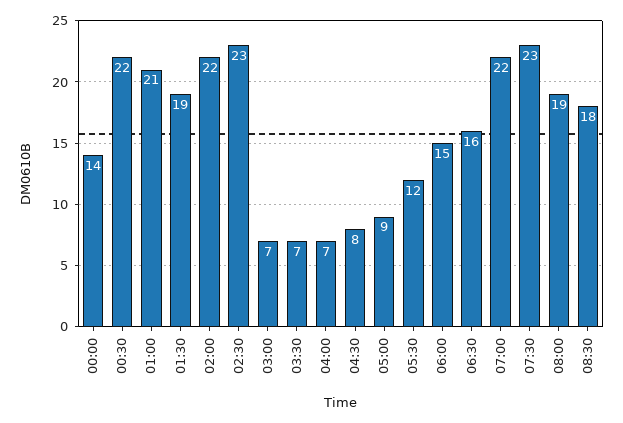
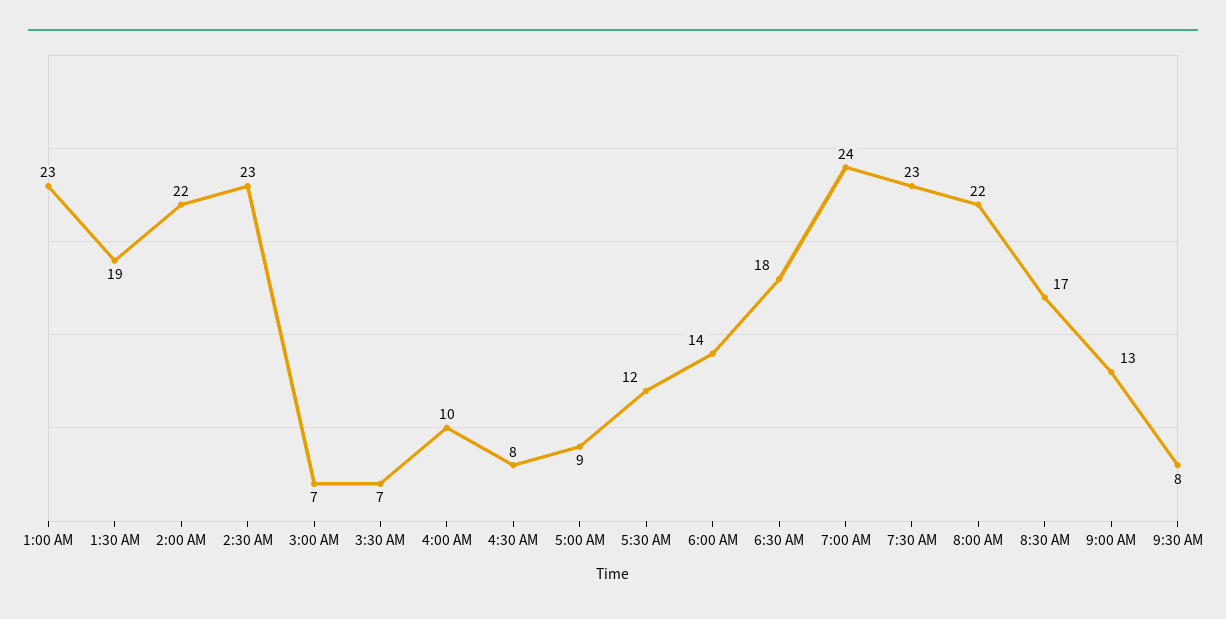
00:00: 14 -> none
00:30: 22 -> none
01:00: 21 -> 23
04:00: 7 -> 10
06:00: 15 -> 14
06:30: 16 -> 18
07:00: 22 -> 24
08:00: 19 -> 22
08:30: 18 -> 17
9:00 AM: none -> 13
9:30 AM: none -> 8

